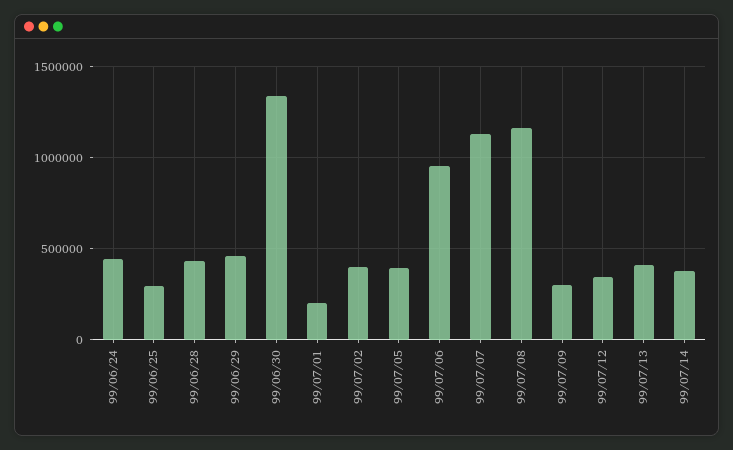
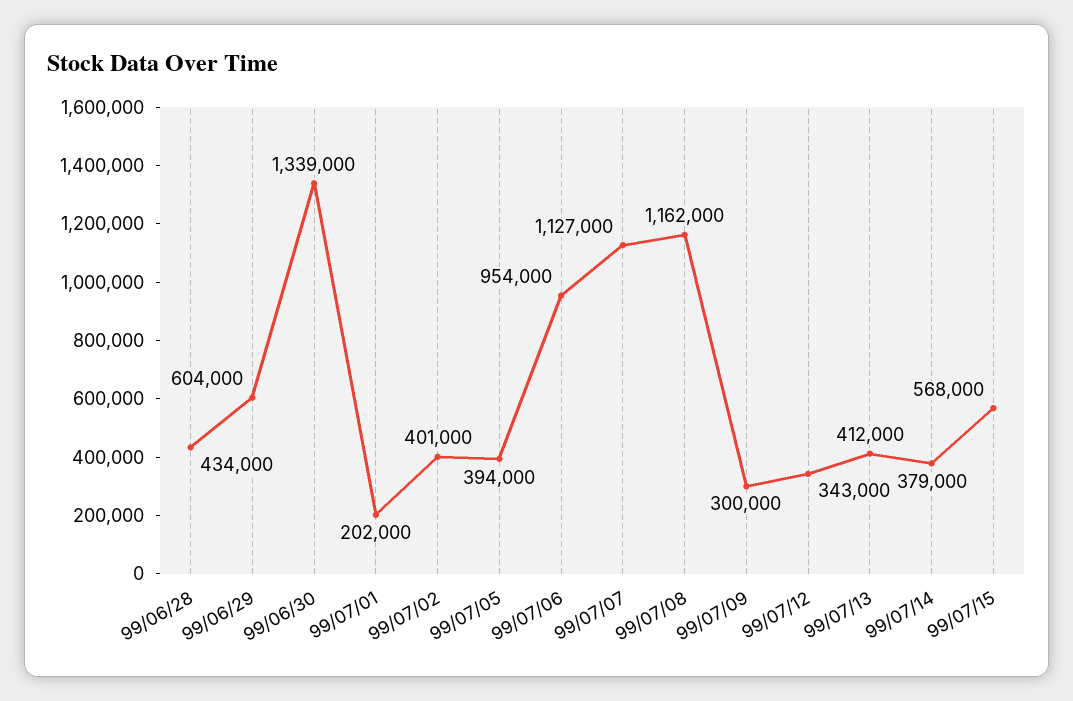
99/06/24: 450000 -> none
99/06/25: 300000 -> none
99/06/29: 450000 -> 604000
99/07/15: none -> 568000

